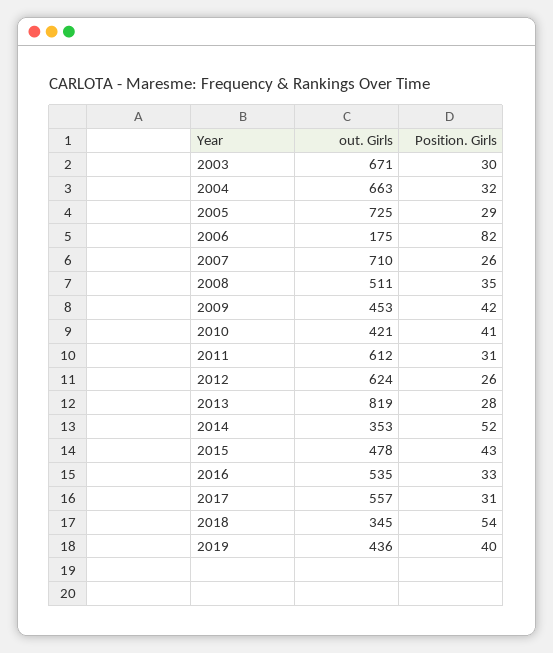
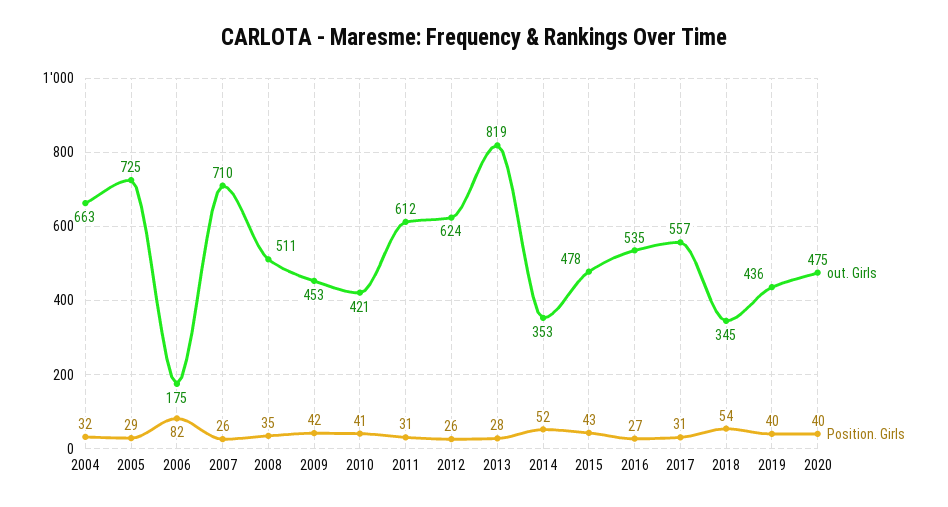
out. Girls, 2003: 671 -> none
Position. Girls, 2003: 30 -> none
Position. Girls, 2016: 33 -> 27
out. Girls, 2020: none -> 475
Position. Girls, 2020: none -> 40

